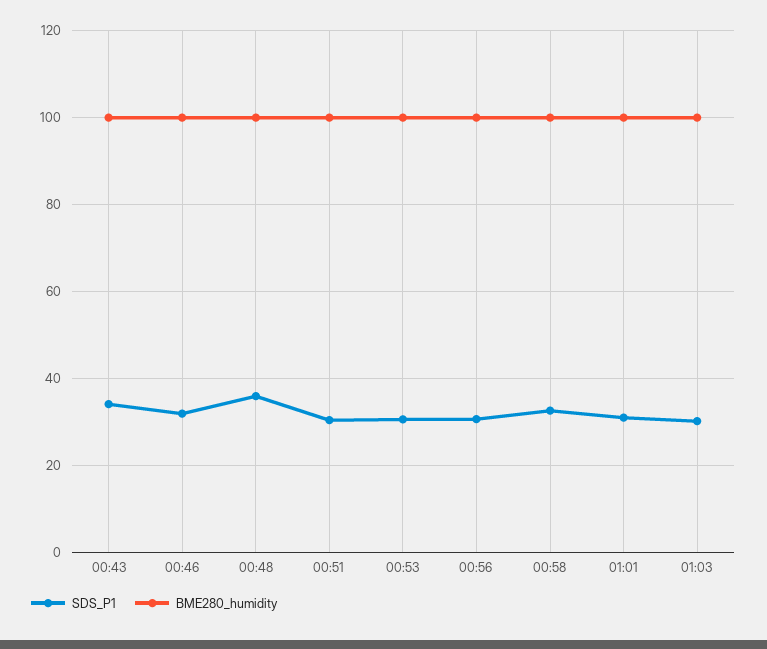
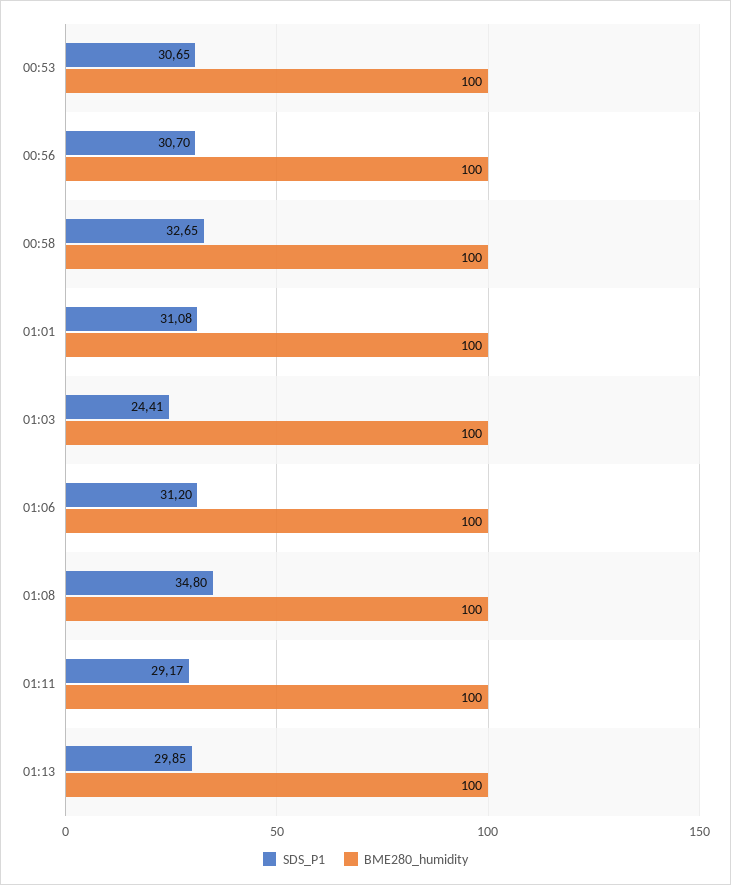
SDS_P1, 00:43: 34 -> none
BME280_humidity, 00:43: 100 -> none
SDS_P1, 00:46: 32 -> none
BME280_humidity, 00:46: 100 -> none
SDS_P1, 00:48: 36 -> none
BME280_humidity, 00:48: 100 -> none
SDS_P1, 00:51: 30 -> none
BME280_humidity, 00:51: 100 -> none
SDS_P1, 01:03: 30 -> 24.41
SDS_P1, 01:06: none -> 31.2
BME280_humidity, 01:06: none -> 100
SDS_P1, 01:08: none -> 34.8
BME280_humidity, 01:08: none -> 100
SDS_P1, 01:11: none -> 29.17
BME280_humidity, 01:11: none -> 100
SDS_P1, 01:13: none -> 29.85
BME280_humidity, 01:13: none -> 100

